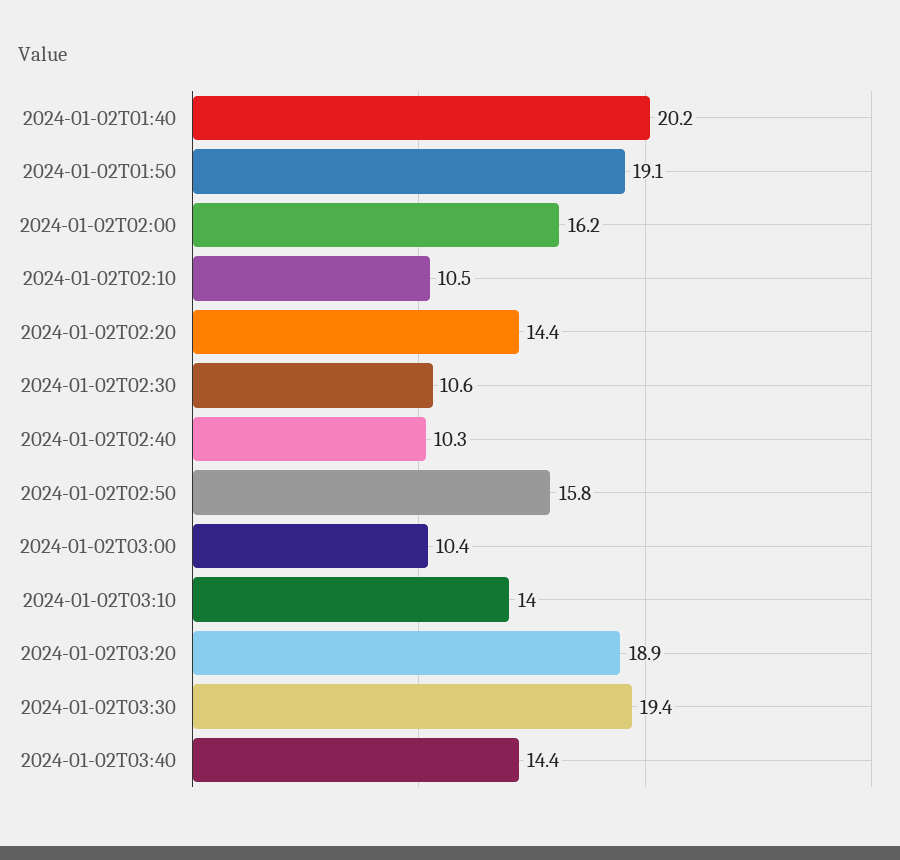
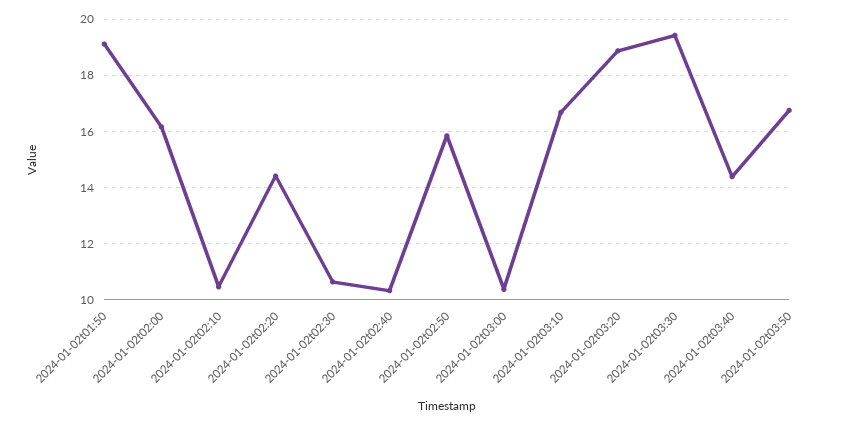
2024-01-02T01:40: 20.2 -> none
2024-01-02T03:10: 14 -> 16.75
2024-01-02t03:50: none -> 16.75

